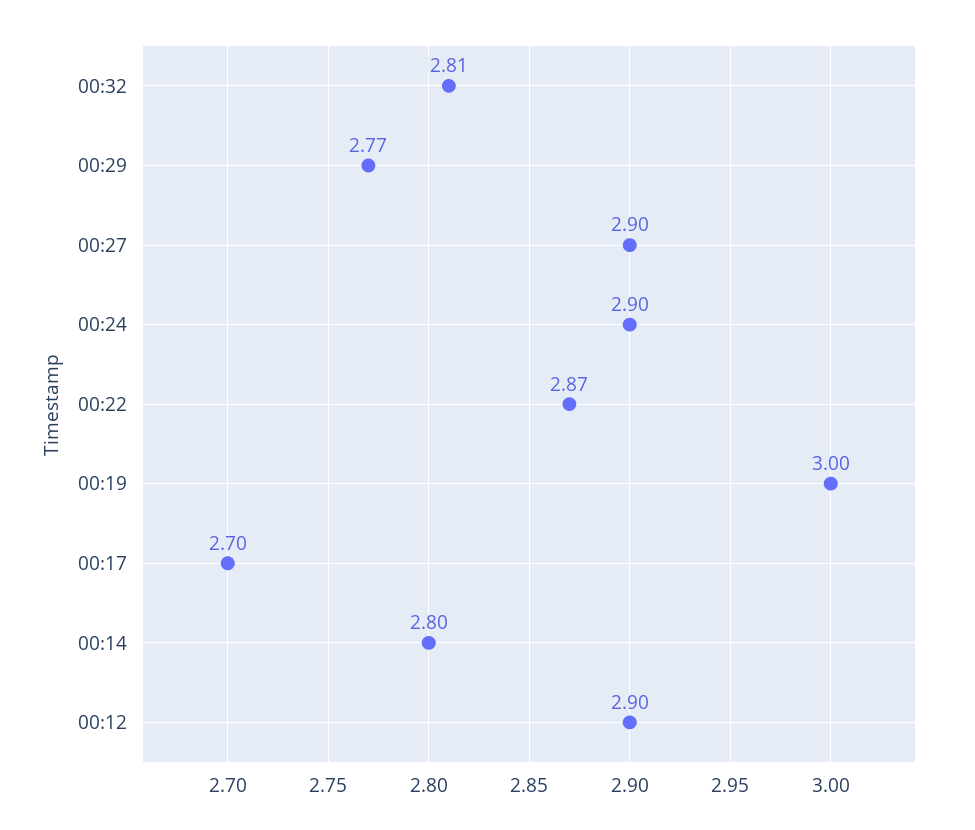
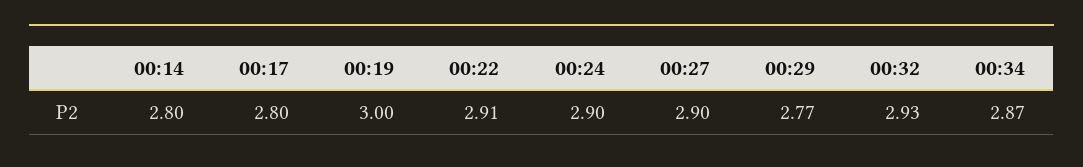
00:32: 2.81 -> 2.93
00:22: 2.87 -> 2.91
00:17: 2.7 -> 2.8
00:12: 2.9 -> none
00:34: none -> 2.87

